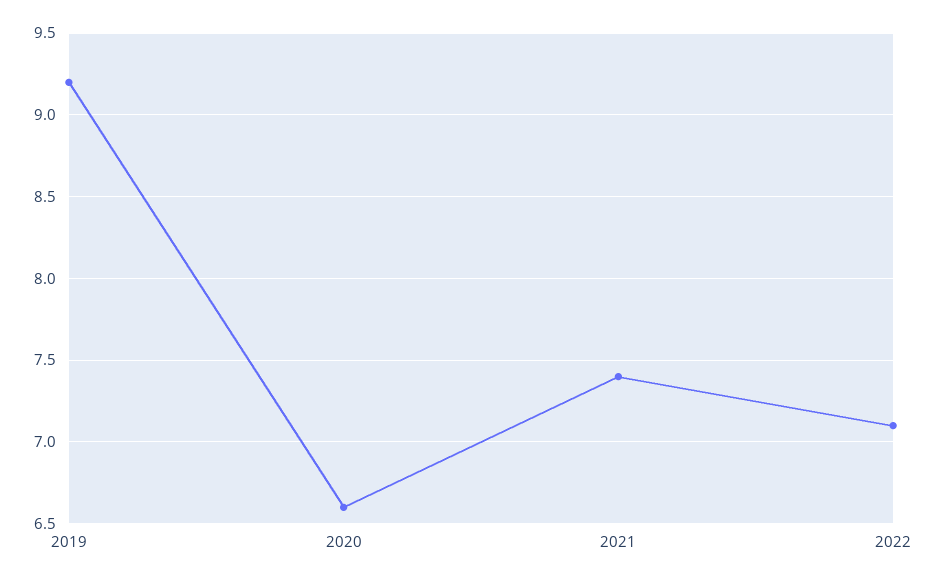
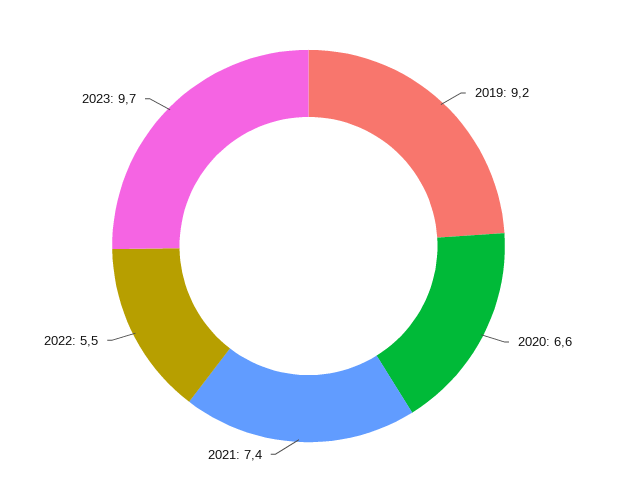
2022: 7.1 -> 5.5
2023: none -> 9.7

